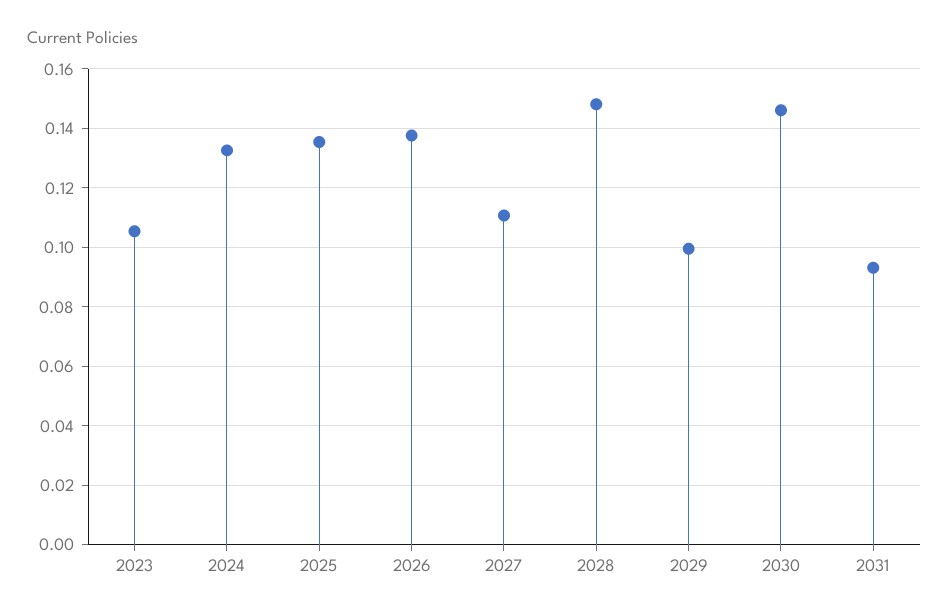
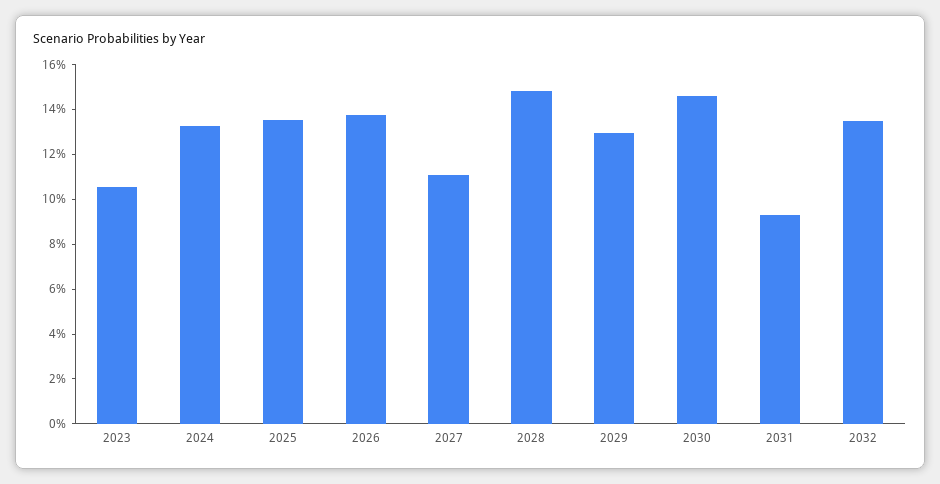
2029: 0.1 -> 0.13
2032: none -> 0.135

